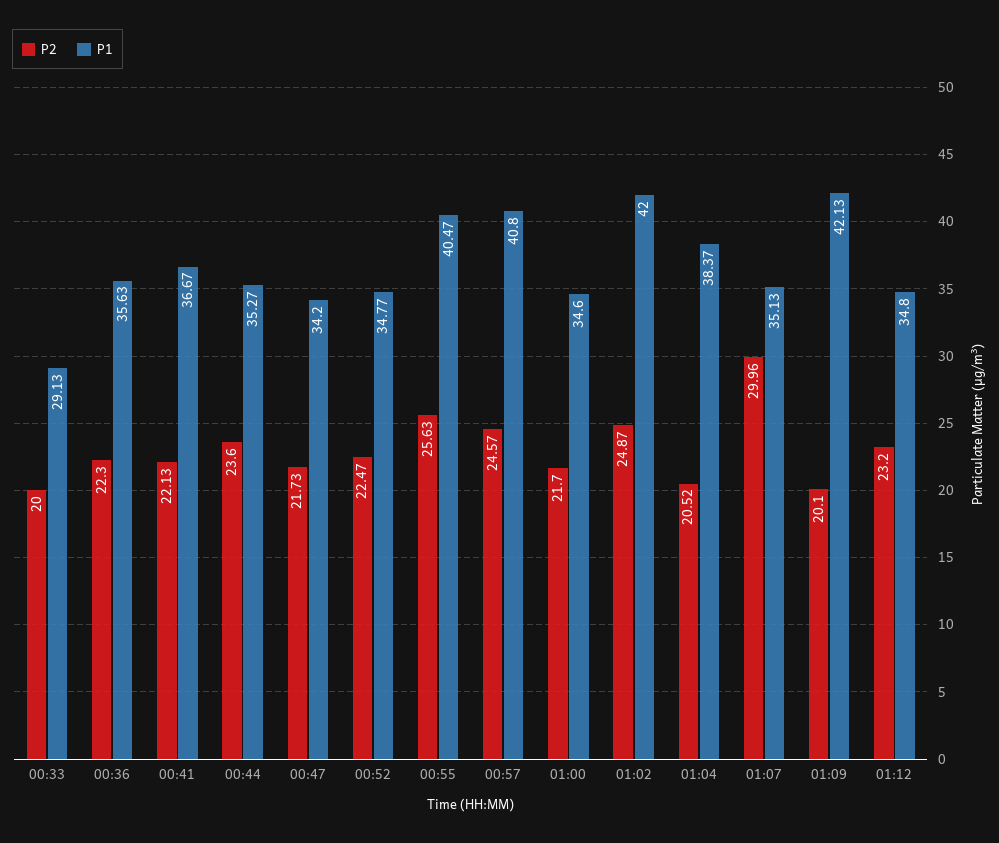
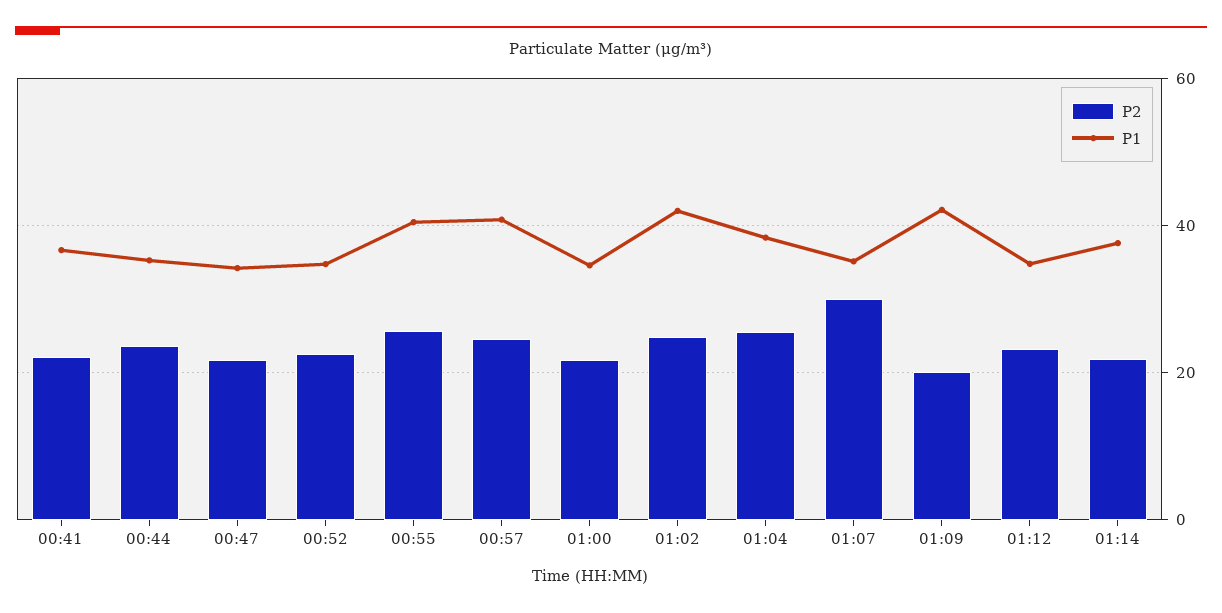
P2, 00:33: 20 -> none
P1, 00:33: 29.13 -> none
P2, 00:36: 22.3 -> none
P1, 00:36: 35.63 -> none
P2, 01:04: 20.52 -> 26
P2, 01:14: none -> 22
P1, 01:14: none -> 38

